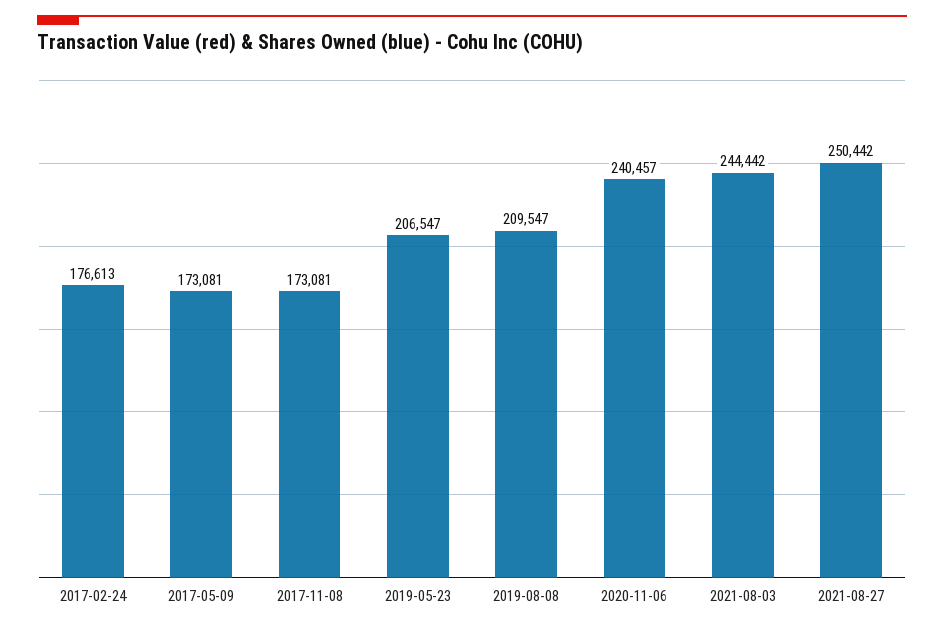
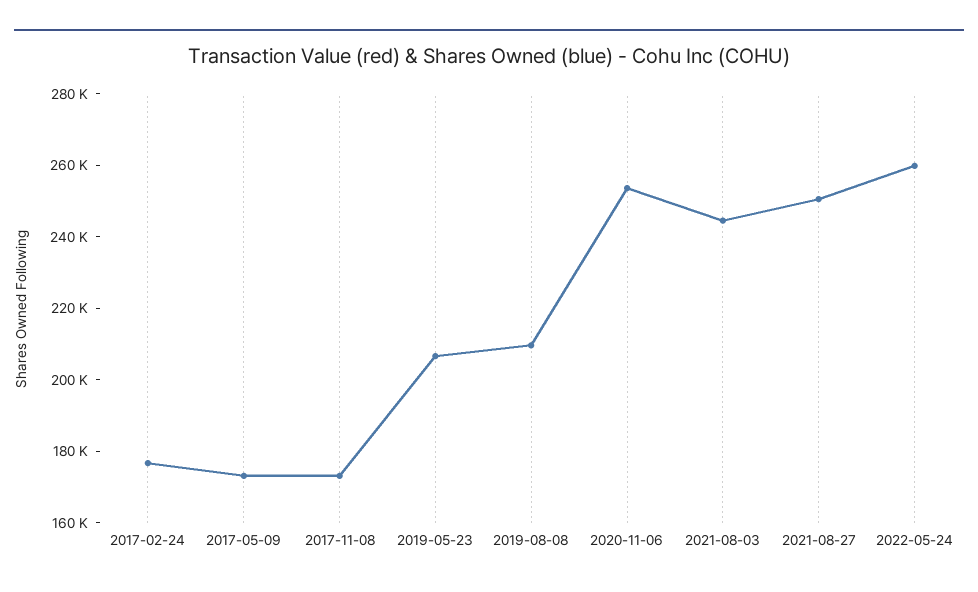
2020-11-06: 240457 -> 255000
2022-05-24: none -> 260000

